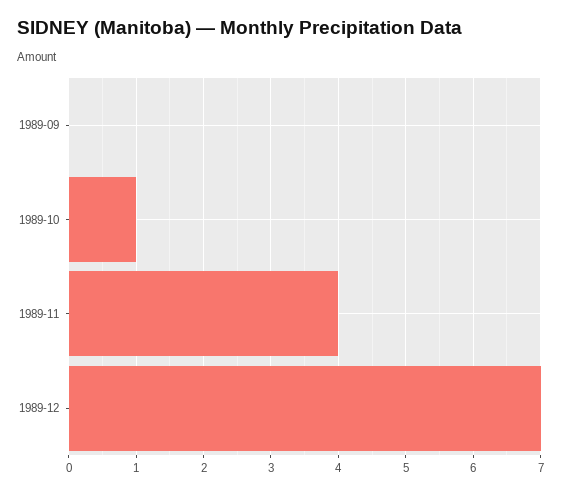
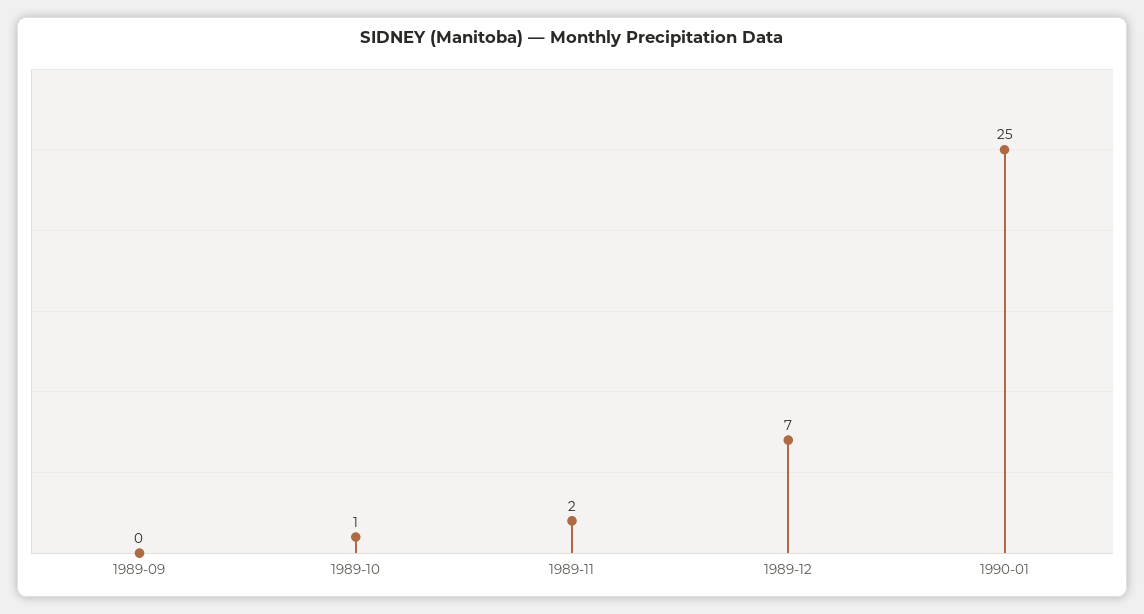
1989-11: 4 -> 2
1990-01: none -> 25

